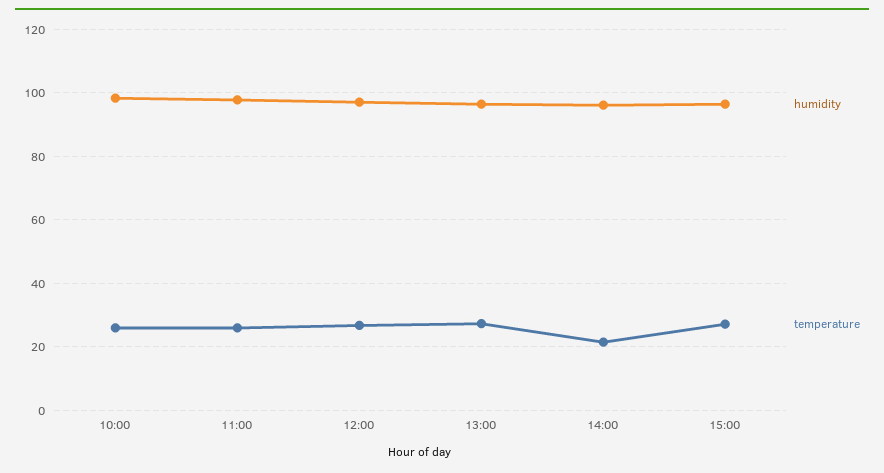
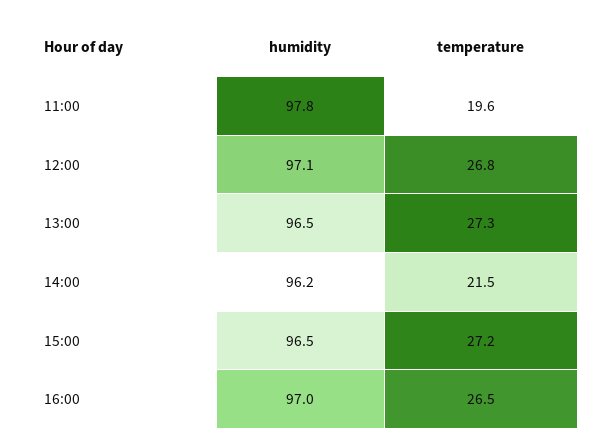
humidity, 10:00: 98 -> none
temperature, 10:00: 26 -> none
temperature, 11:00: 26 -> 19.6
humidity, 16:00: none -> 97
temperature, 16:00: none -> 26.5

